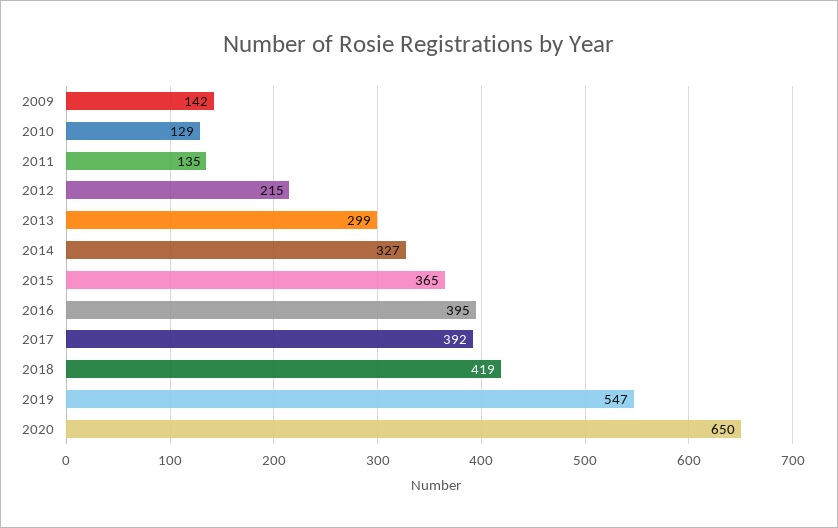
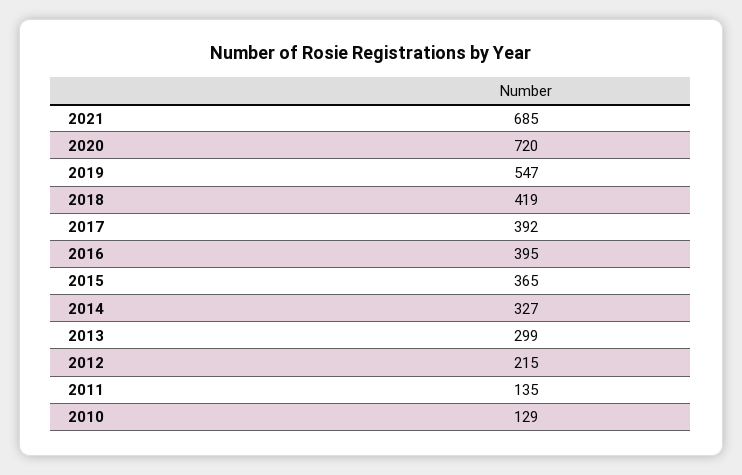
2009: 142 -> none
2020: 650 -> 720
2021: none -> 685

